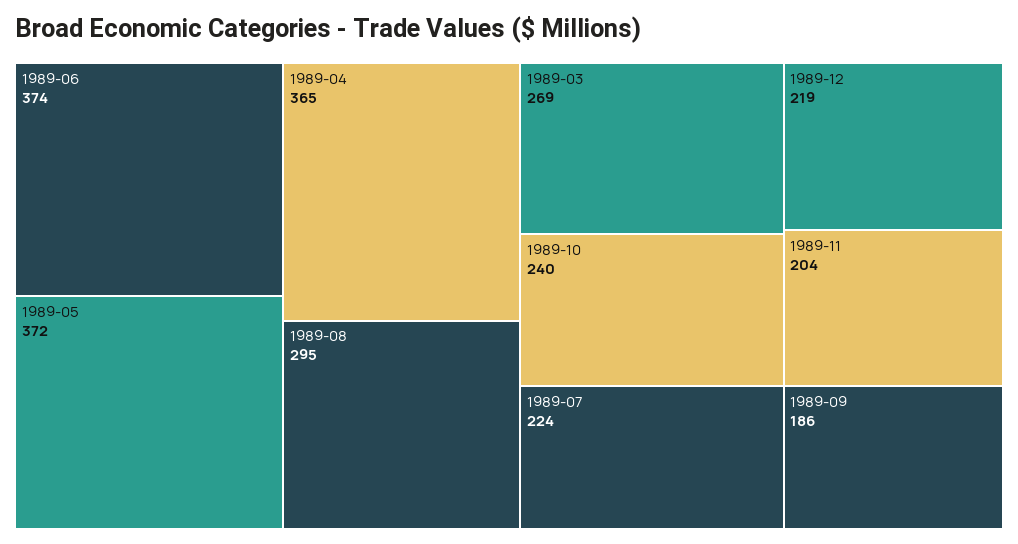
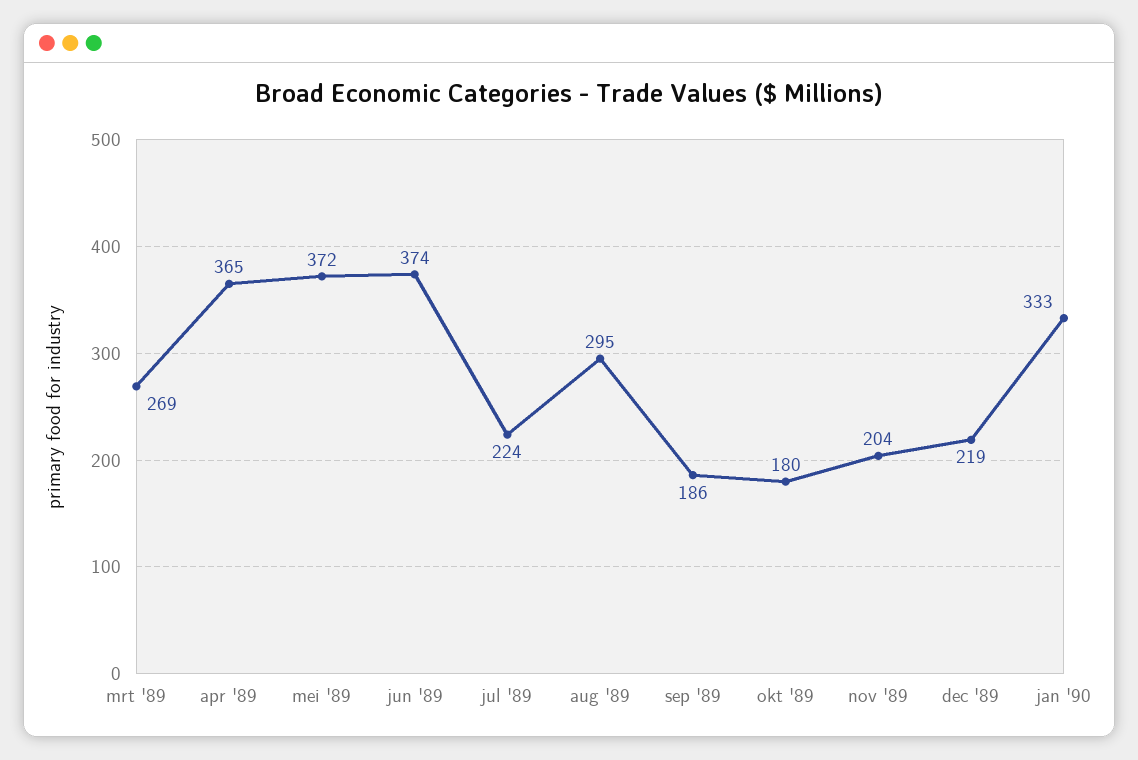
1989-10: 240 -> 180
jan '90: none -> 333

